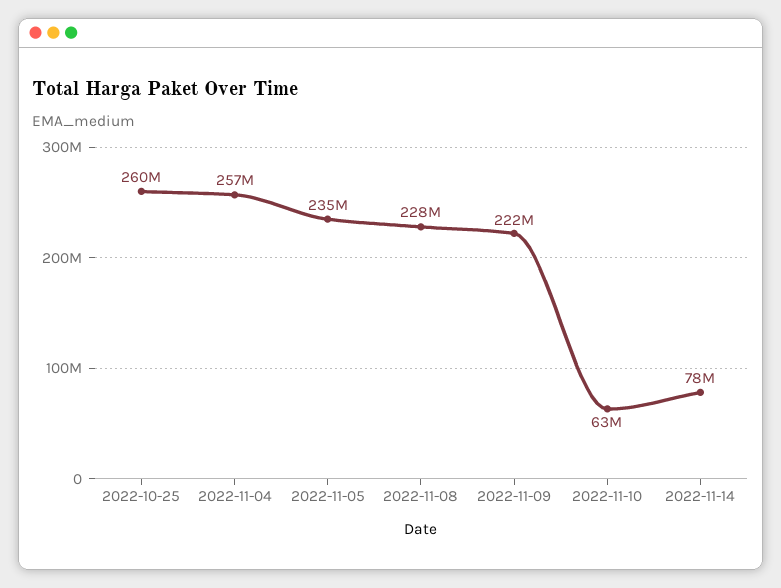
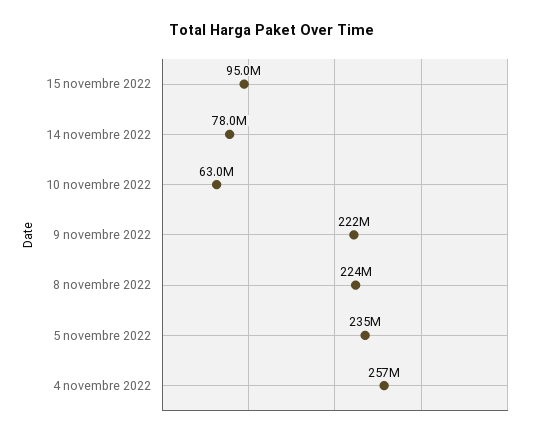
2022-10-25: 260000000 -> none
2022-11-08: 228000000 -> 224000000
15 novembre 2022: none -> 95000000

